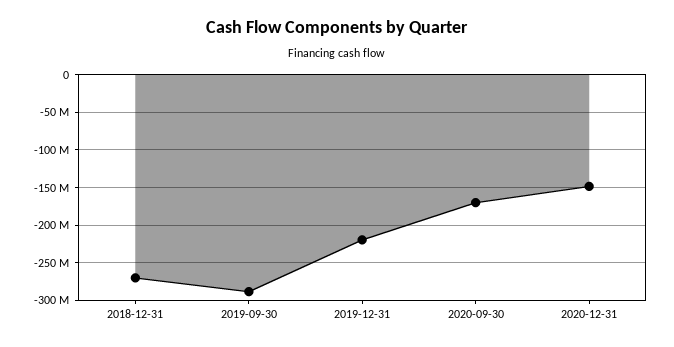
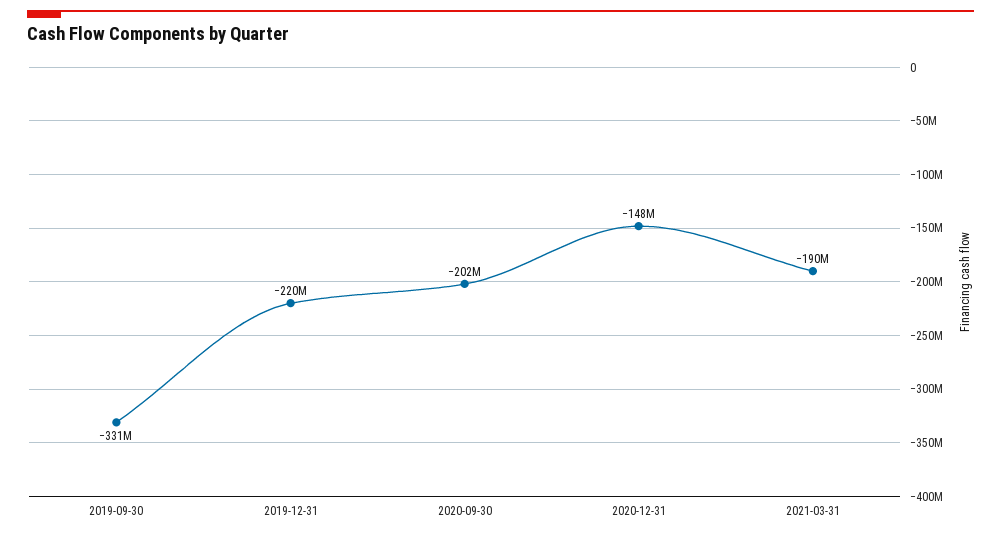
2018-12-31: -270000000 -> none
2019-09-30: -290000000 -> -331000000
2020-09-30: -170000000 -> -202000000
2021-03-31: none -> -190000000

